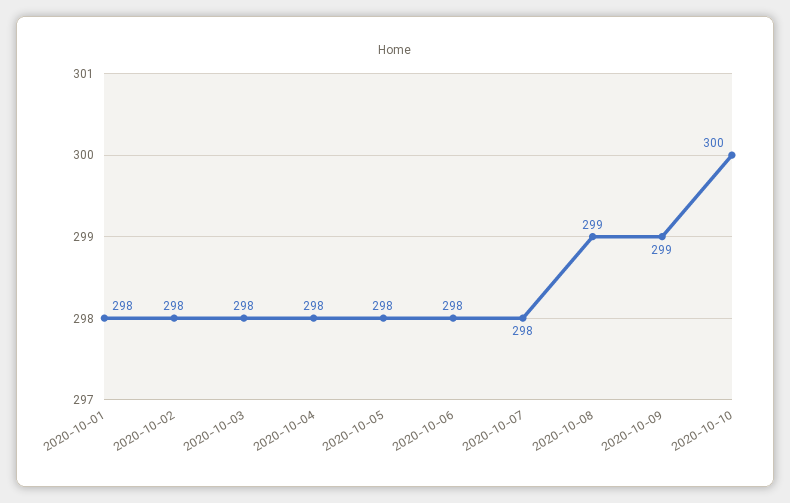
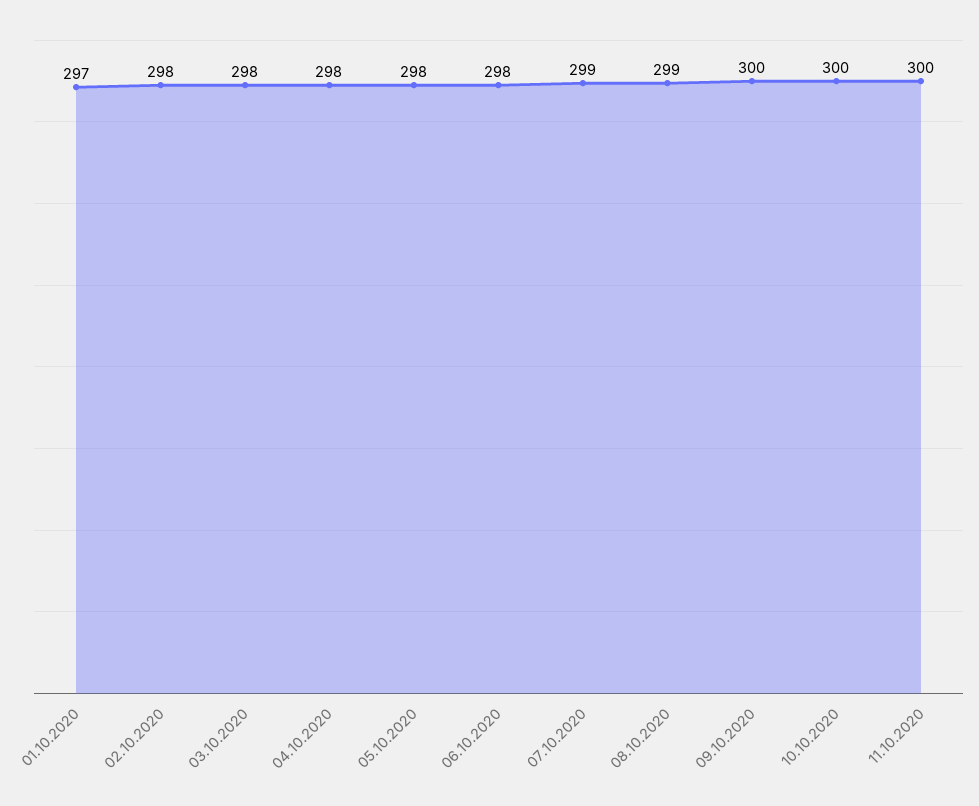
2020-10-01: 298 -> 297
2020-10-07: 298 -> 299
2020-10-09: 299 -> 300
11.10.2020: none -> 300

